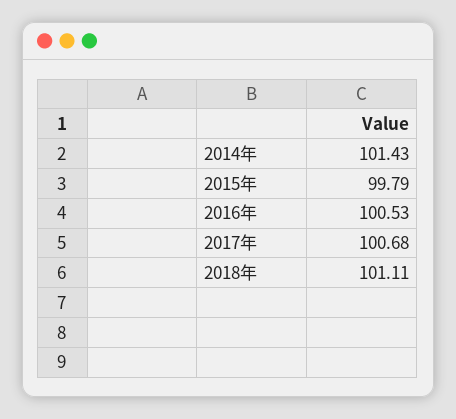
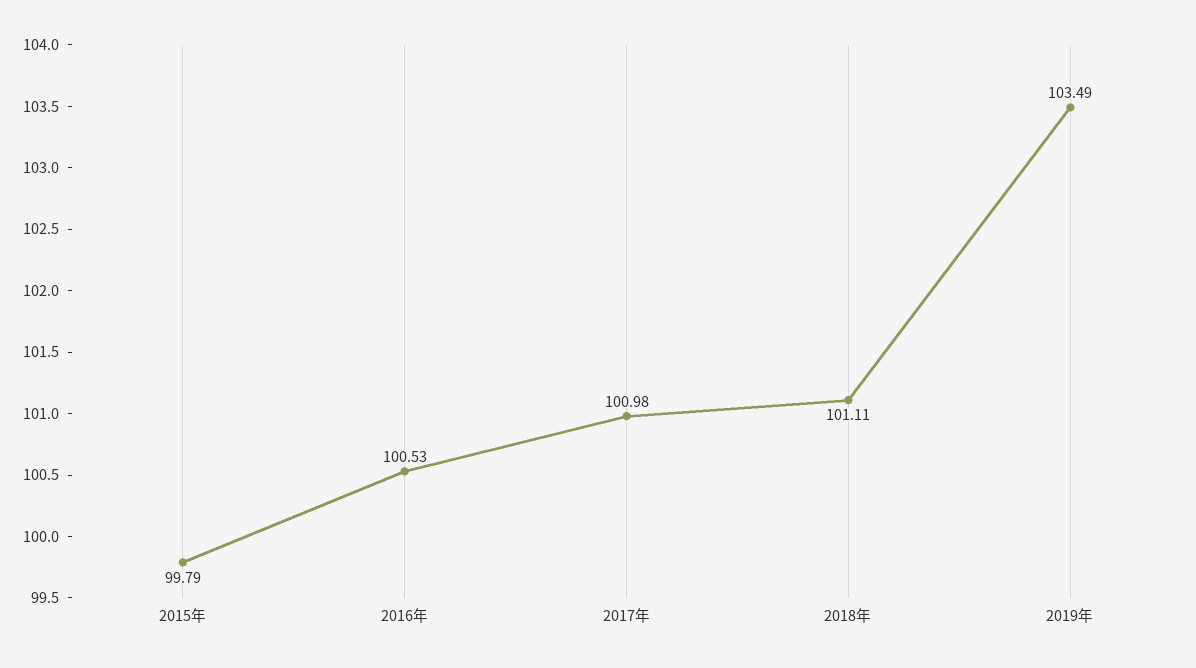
2014年: 101.43 -> none
2017年: 100.68 -> 100.98
2019年: none -> 103.49

